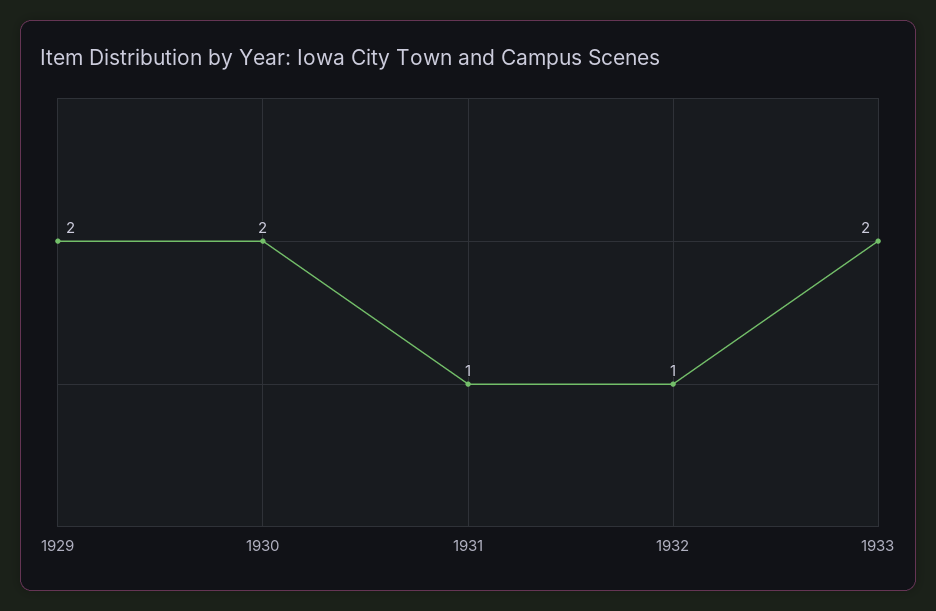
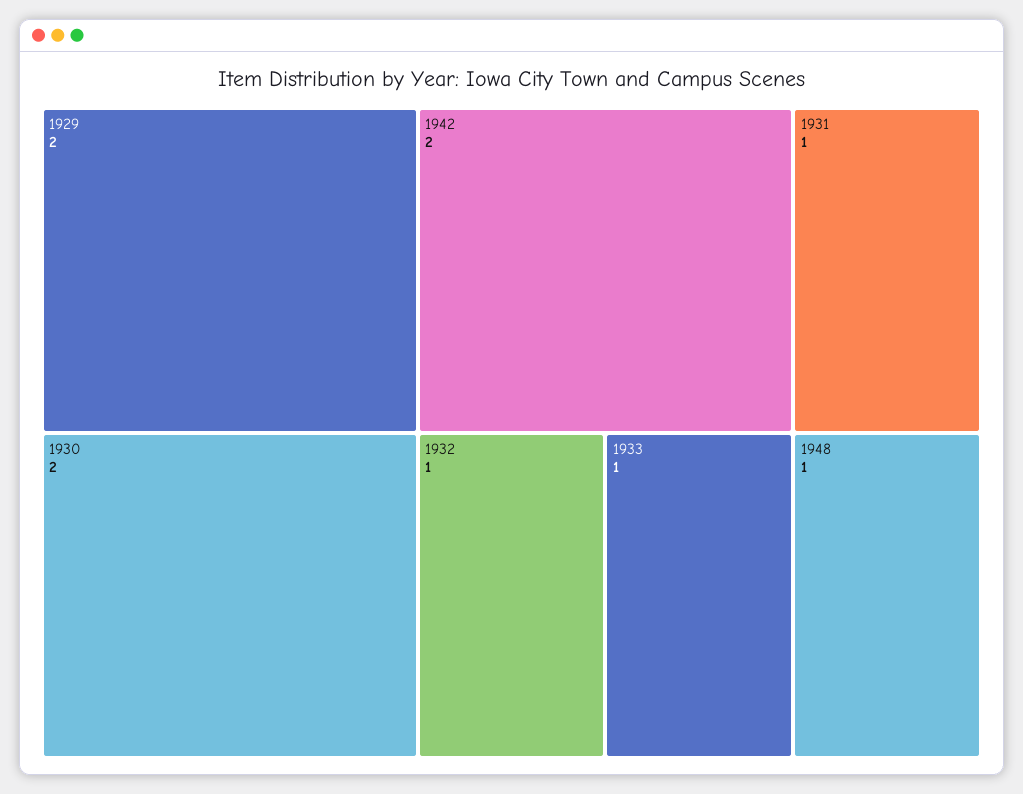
1933: 2 -> 1
1942: none -> 2
1948: none -> 1

